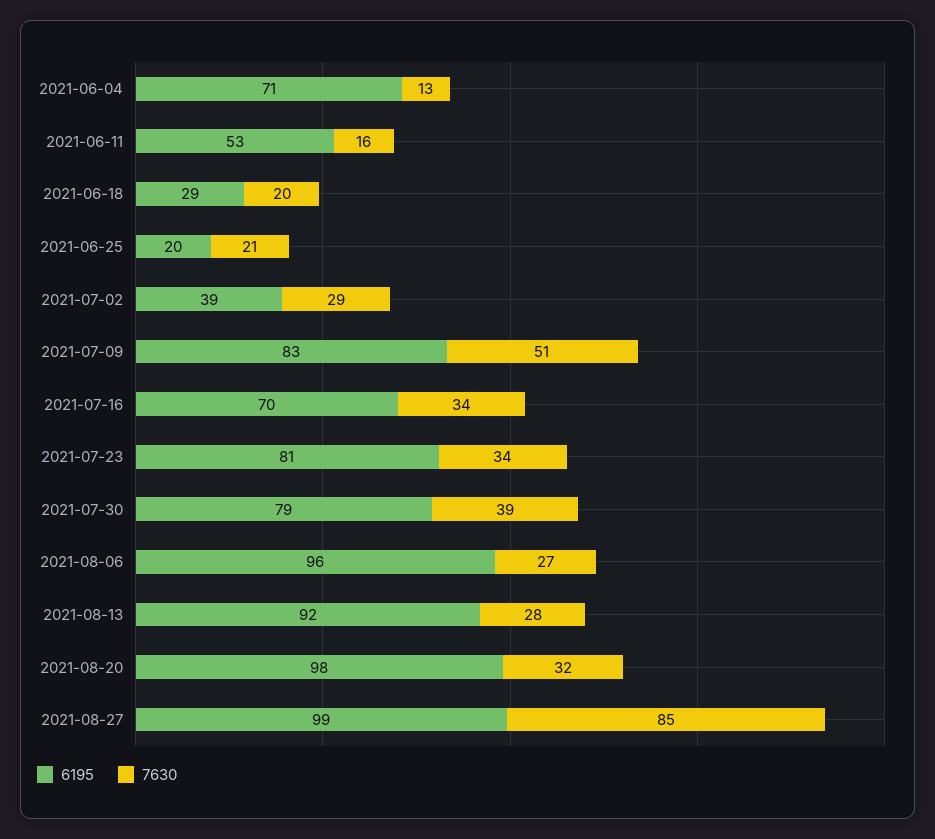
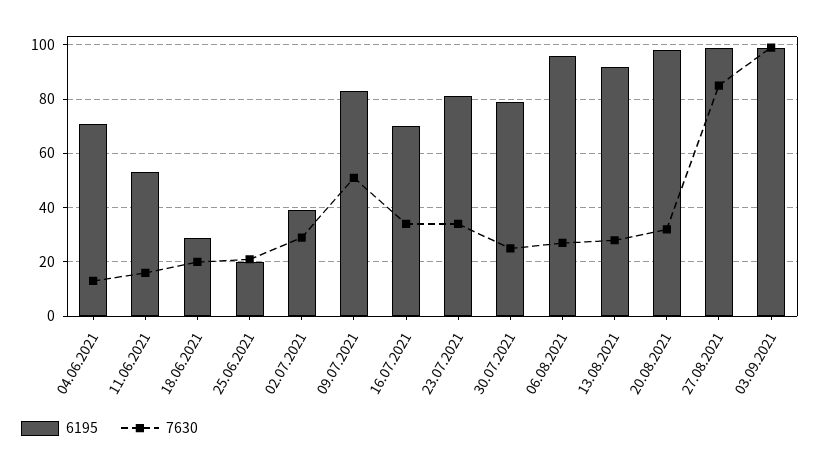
7630, 2021-07-30: 39 -> 25
6195, 03.09.2021: none -> 100
7630, 03.09.2021: none -> 100

